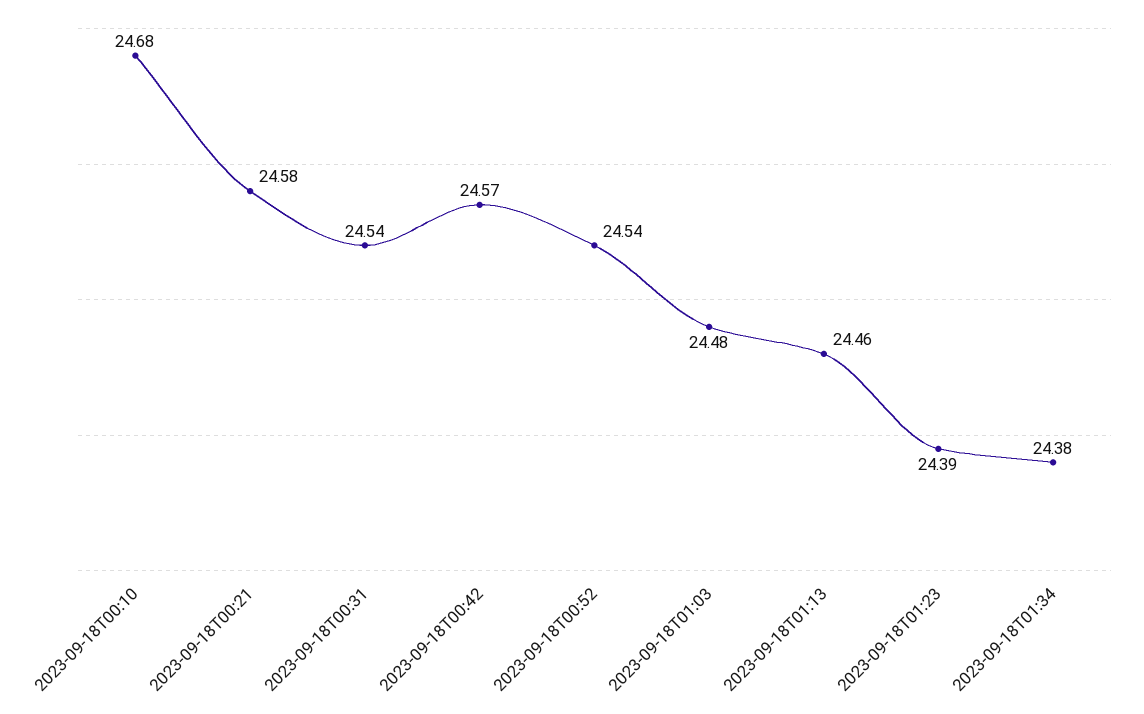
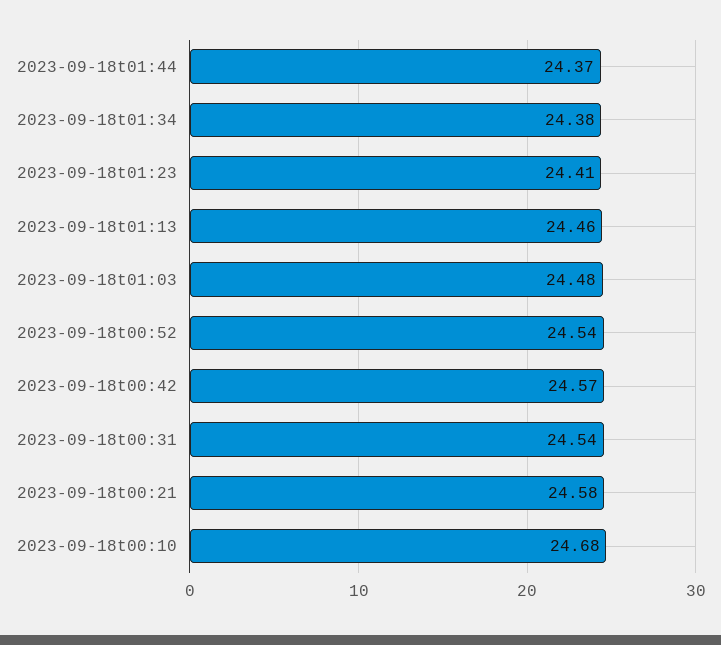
2023-09-18T01:23: 24.39 -> 24.41
2023-09-18t01:44: none -> 24.37

